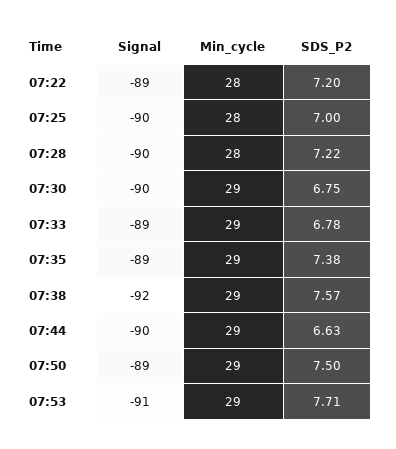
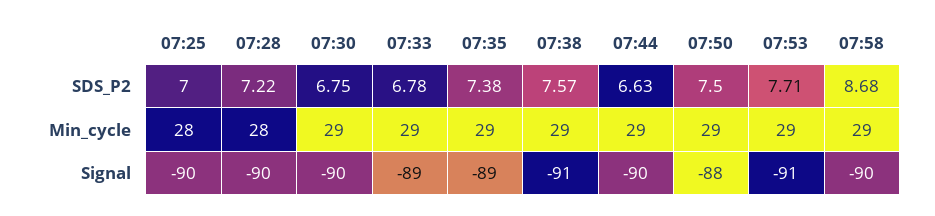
Signal, 07:22: -89 -> none
Min_cycle, 07:22: 28 -> none
SDS_P2, 07:22: 7.2 -> none
Signal, 07:38: -92 -> -91
Signal, 07:50: -89 -> -88
SDS_P2, 07:58: none -> 8.68
Min_cycle, 07:58: none -> 29
Signal, 07:58: none -> -90

